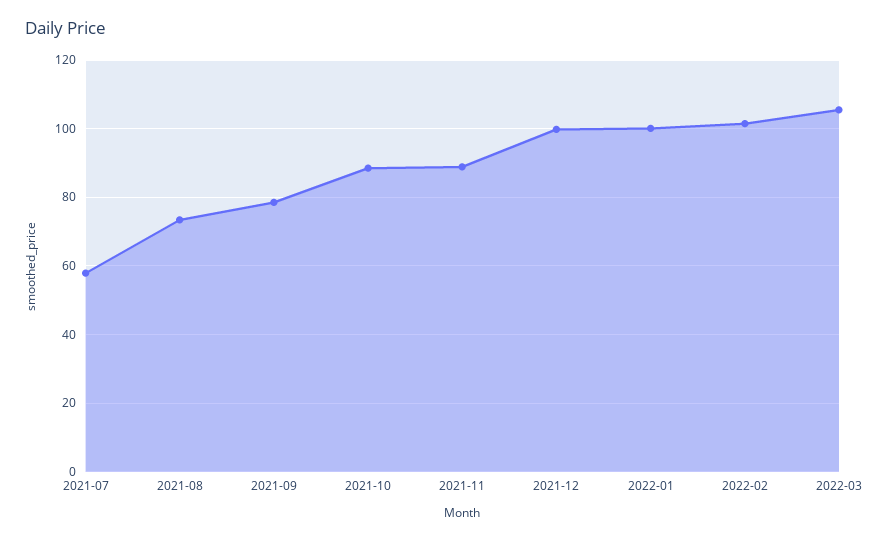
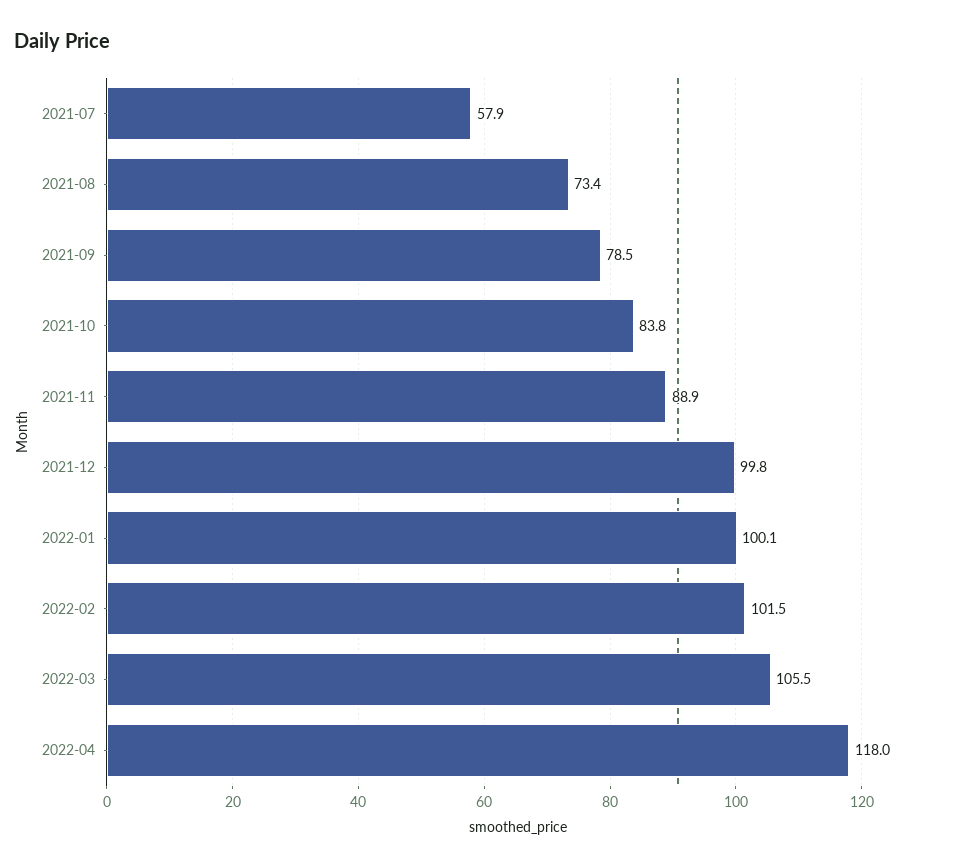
2021-10: 88 -> 83.8
2022-04: none -> 118

